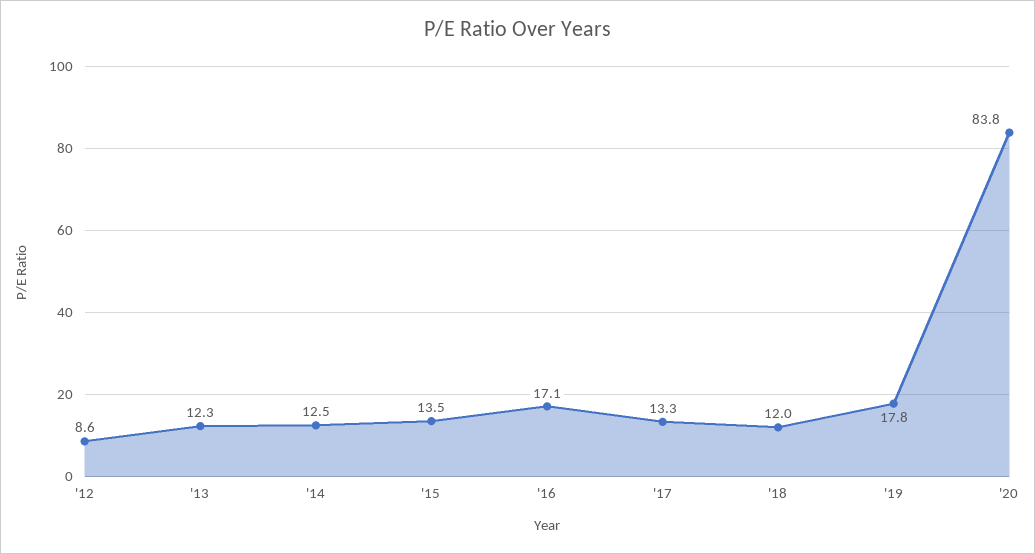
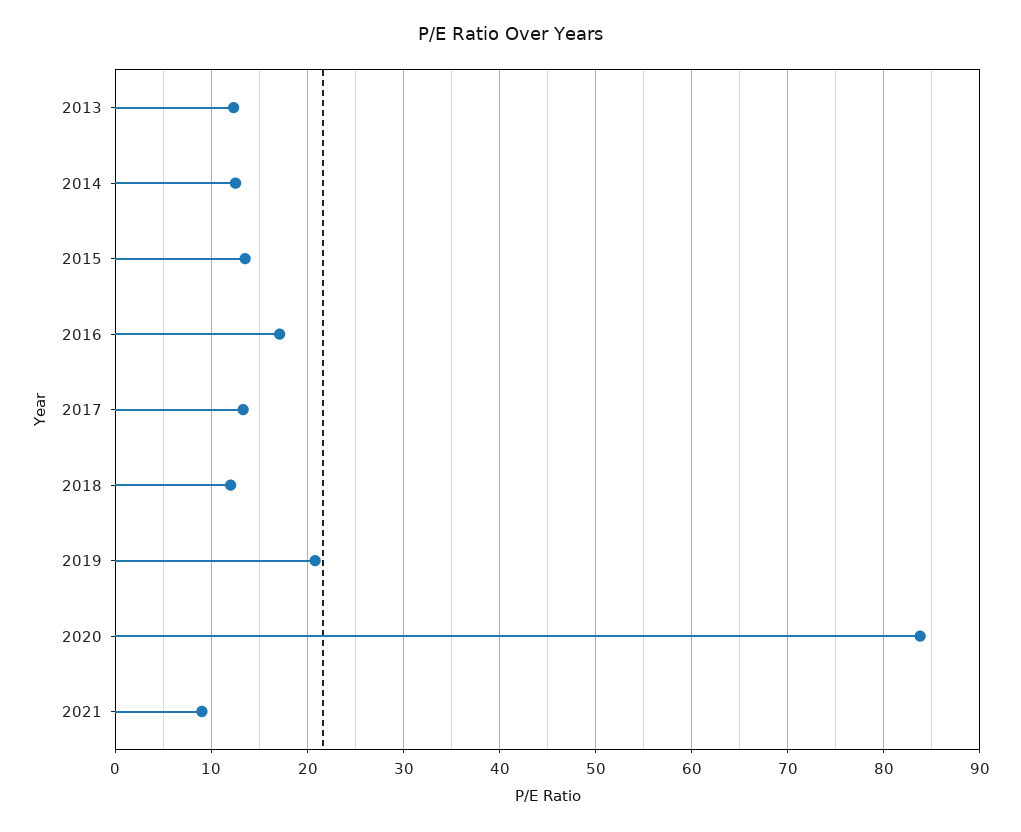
'12: 8.6 -> none
'19: 17.8 -> 21
2021: none -> 9

